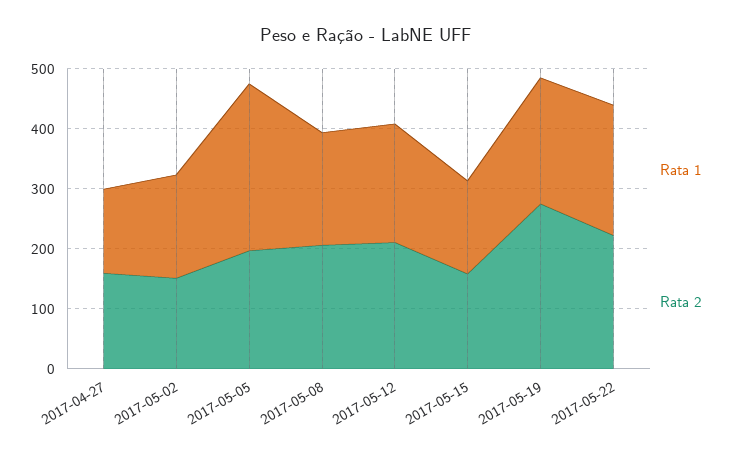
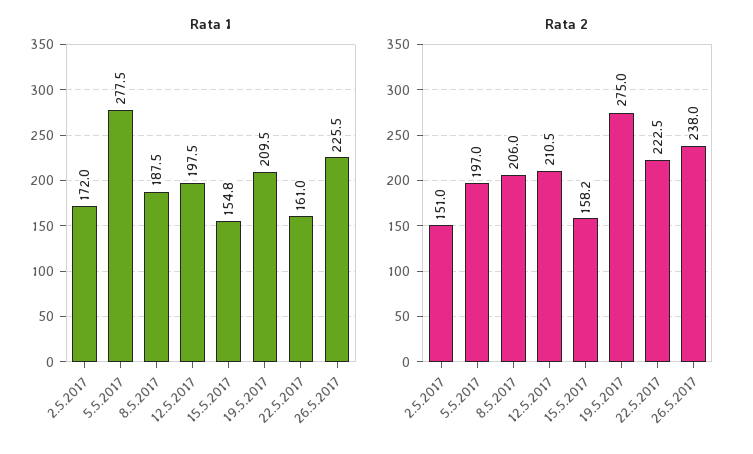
Rata 1, 2017-04-27: 140 -> none
Rata 2, 2017-04-27: 160 -> none
Rata 1, 2017-05-22: 220 -> 161
Rata 1, 26.5.2017: none -> 225.5
Rata 2, 26.5.2017: none -> 238

